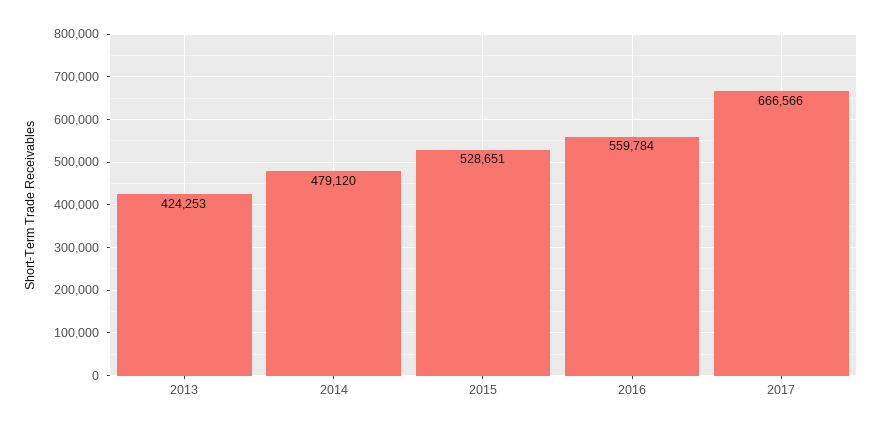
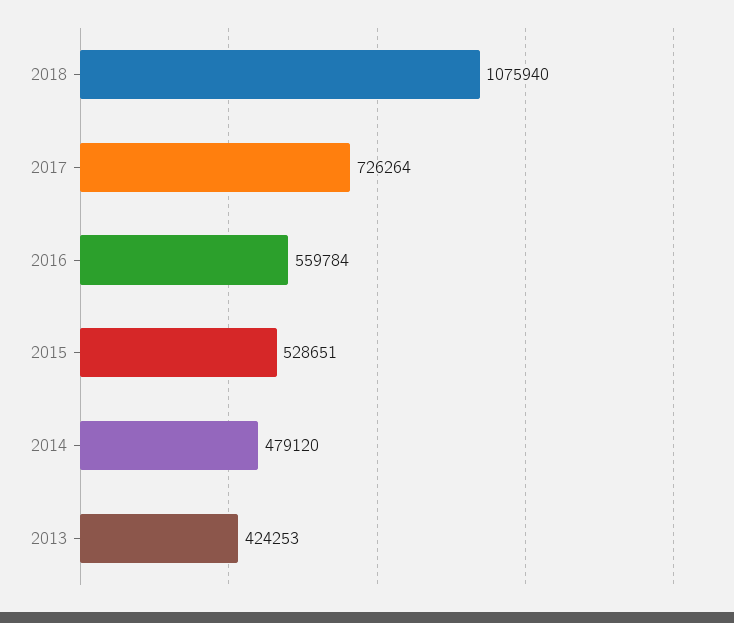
2017: 666566 -> 726264
2018: none -> 1075940

